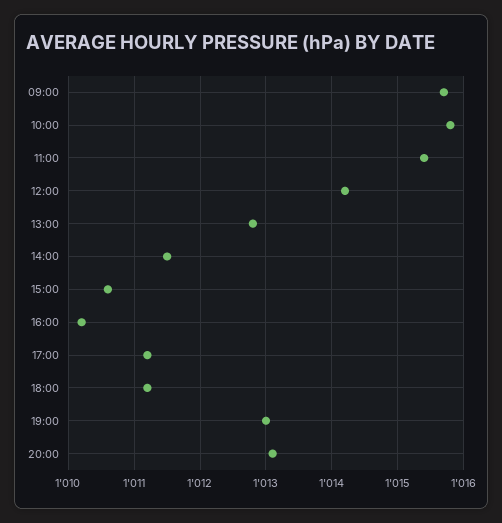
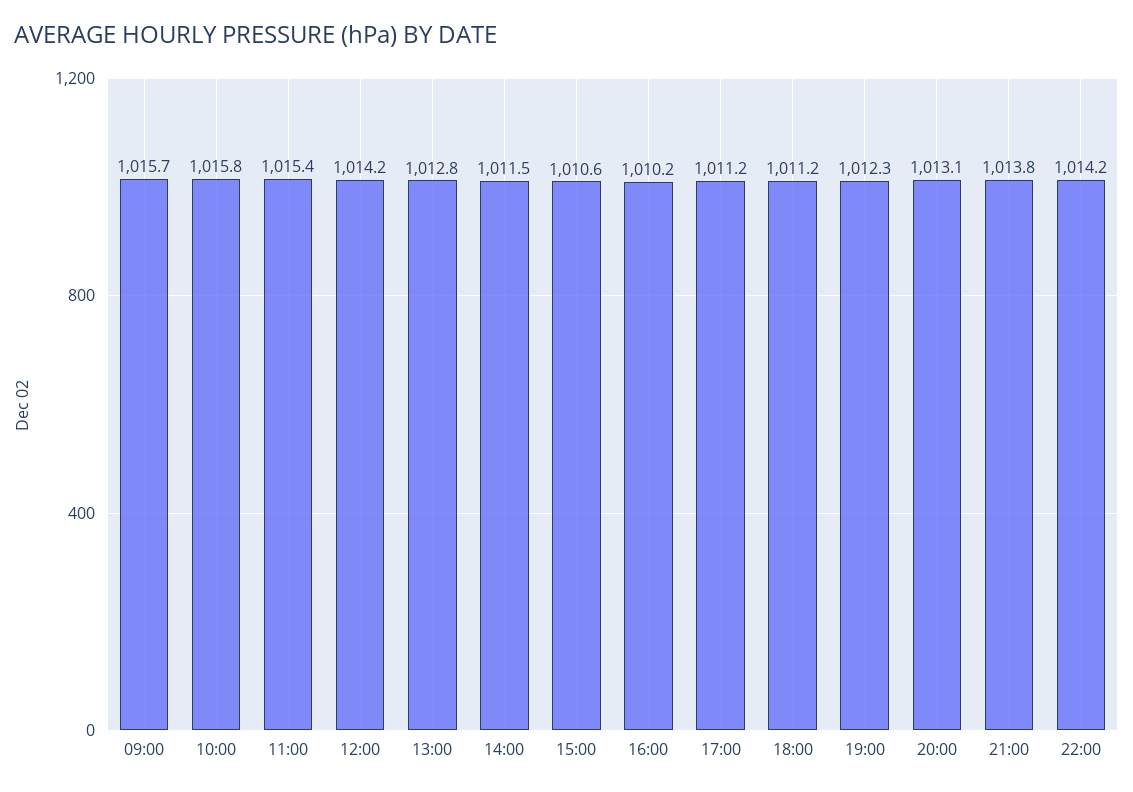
19:00: 1013 -> 1012.3
21:00: none -> 1013.8
22:00: none -> 1014.2

